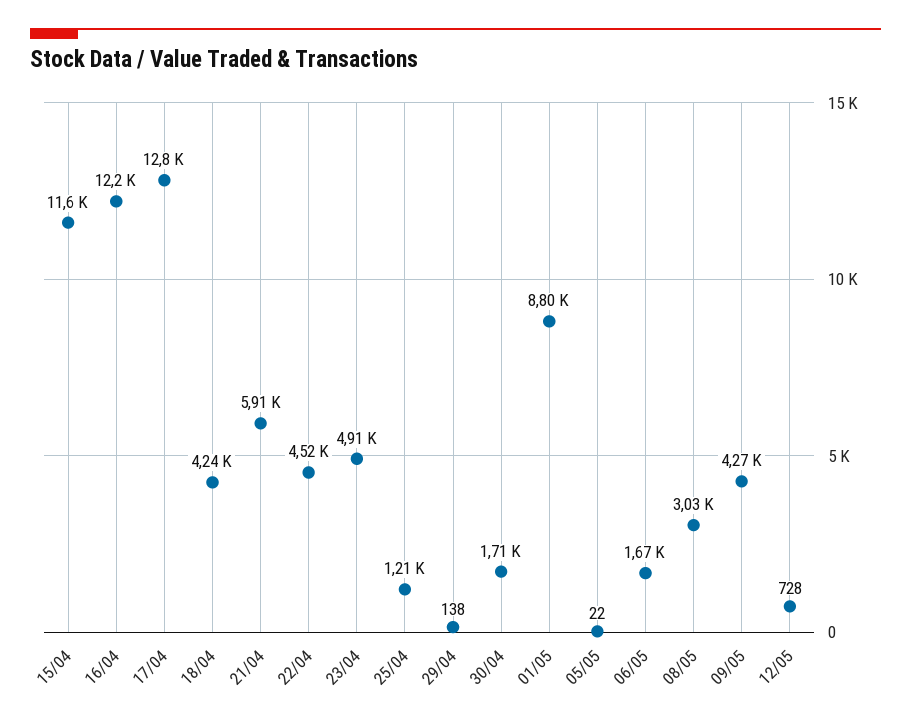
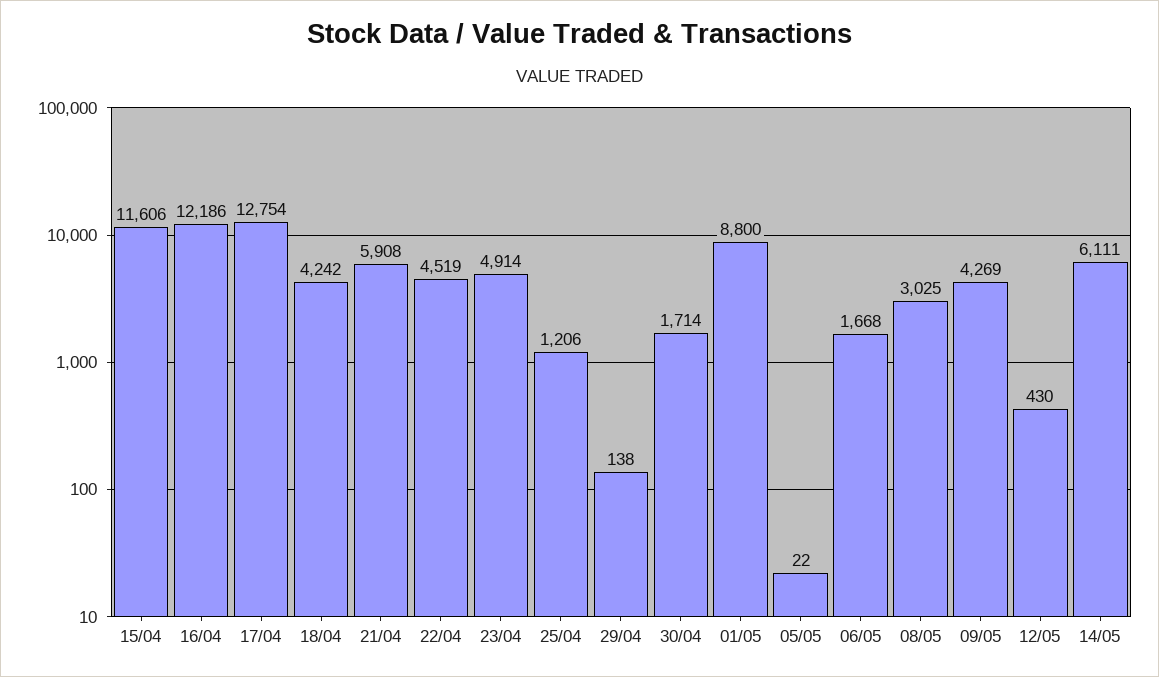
12/05: 728 -> 430
14/05: none -> 6111

